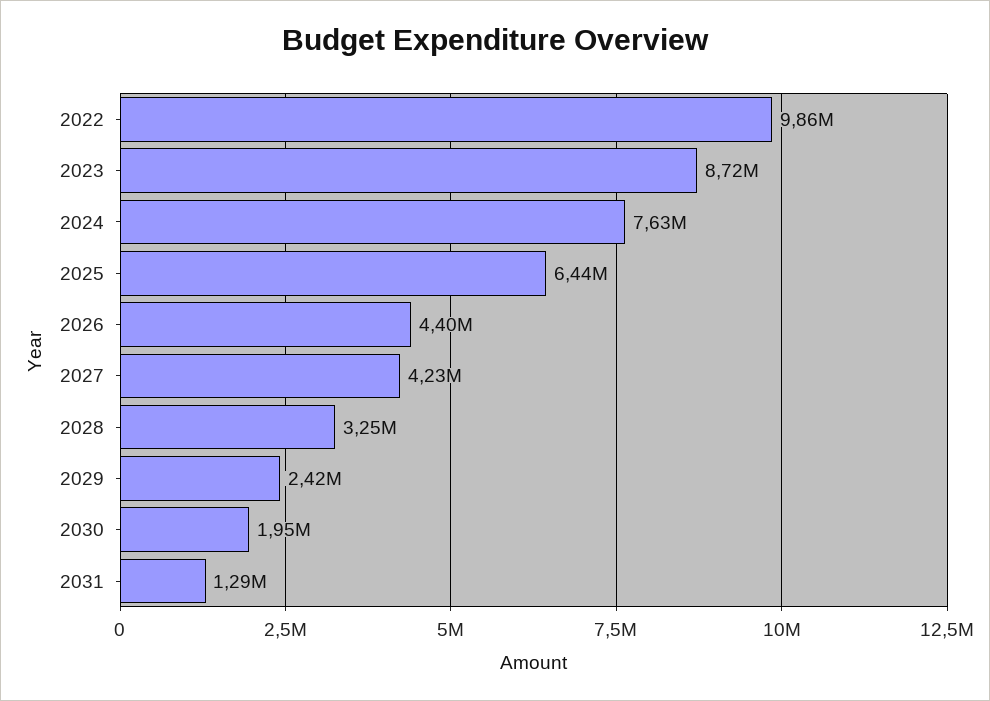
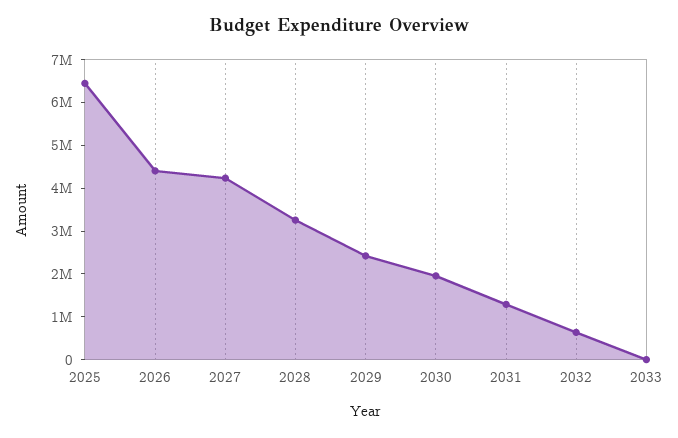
2022: 9860000 -> none
2023: 8720000 -> none
2024: 7630000 -> none
2032: none -> 600000
2033: none -> 0

